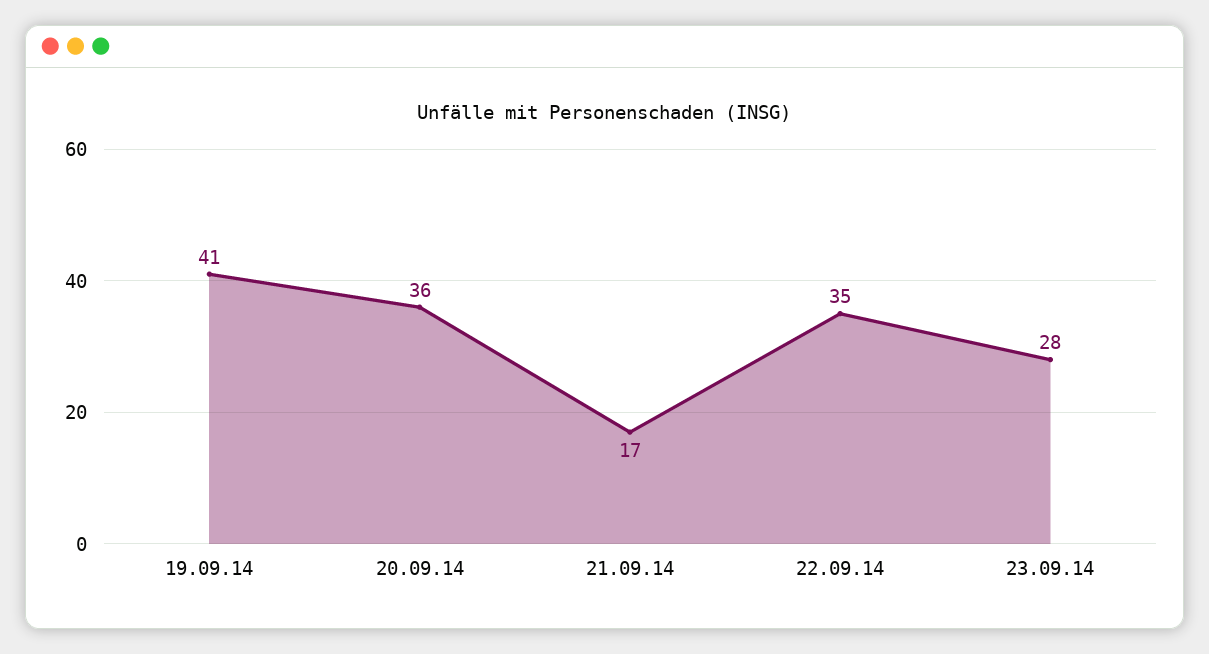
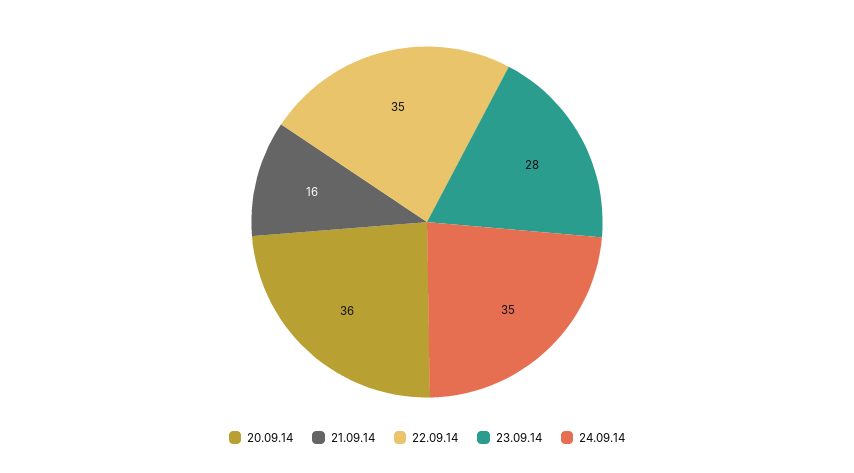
19.09.14: 41 -> none
21.09.14: 17 -> 16
24.09.14: none -> 35

